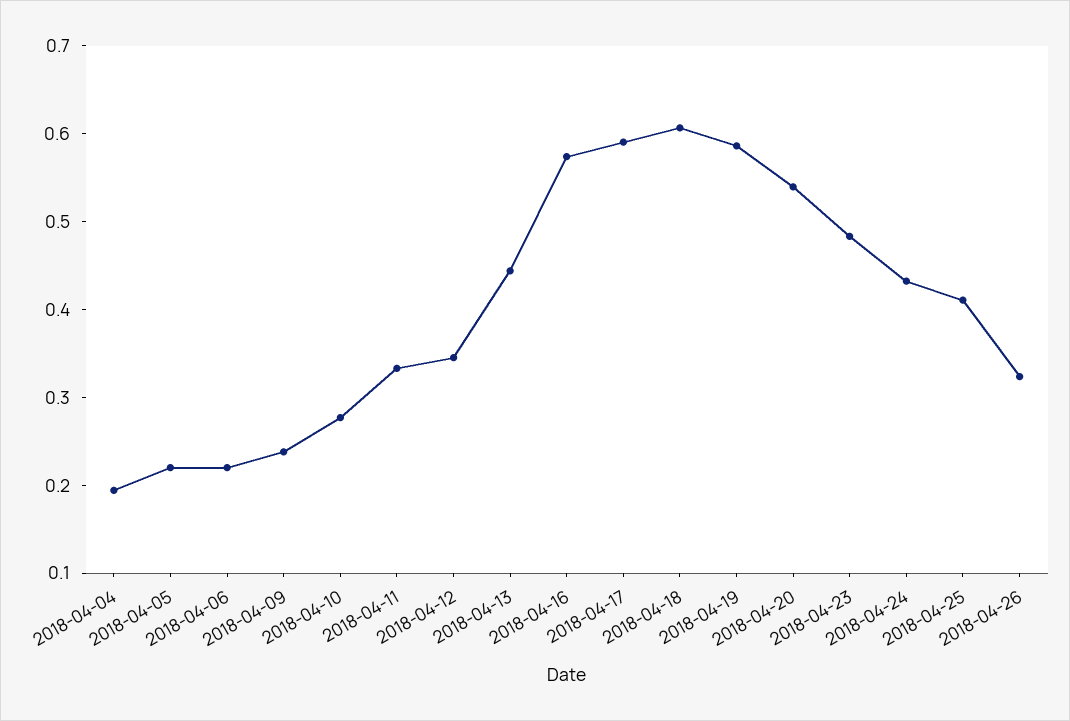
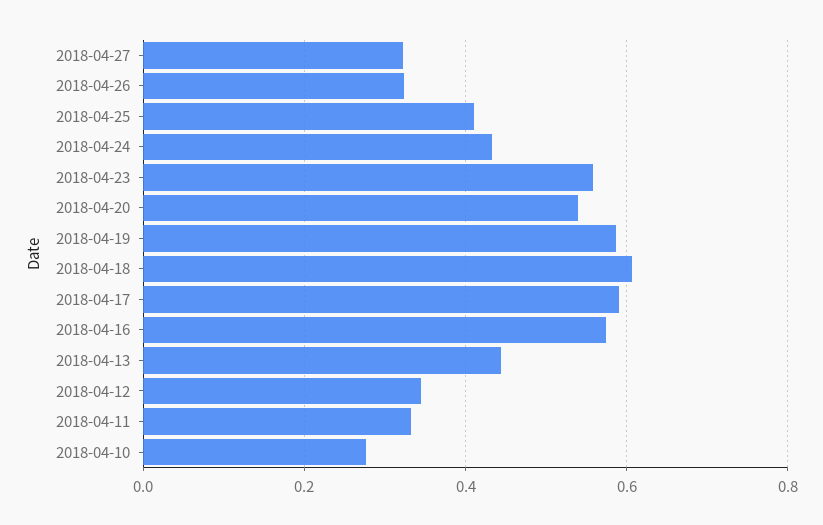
2018-04-04: 0.2 -> none
2018-04-05: 0.22 -> none
2018-04-06: 0.22 -> none
2018-04-09: 0.24 -> none
2018-04-23: 0.48 -> 0.56
2018-04-27: none -> 0.32

